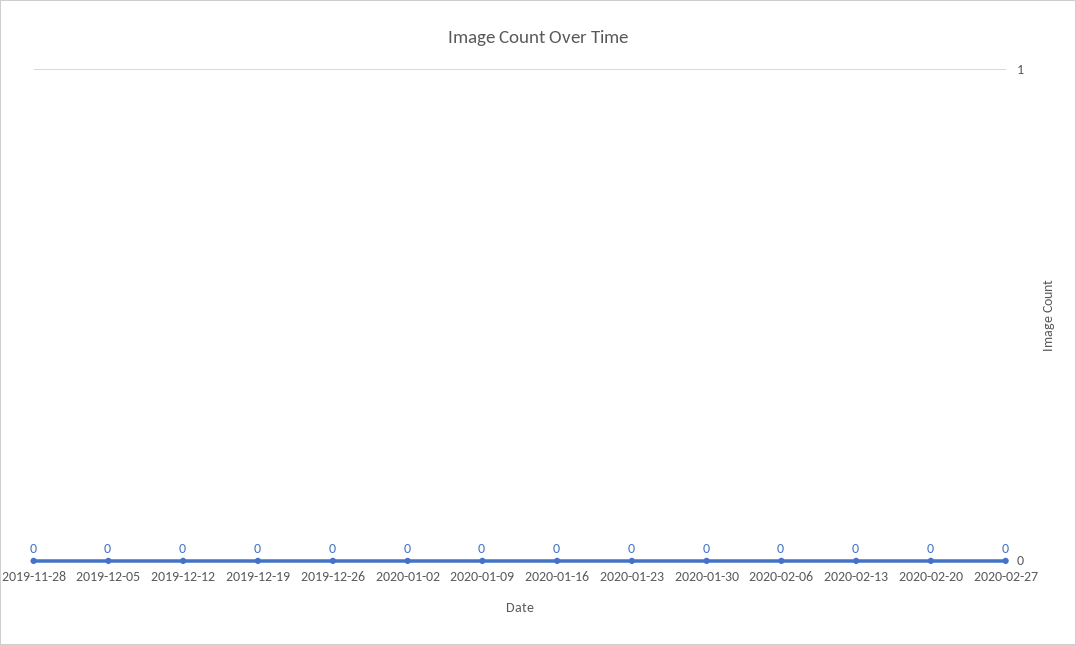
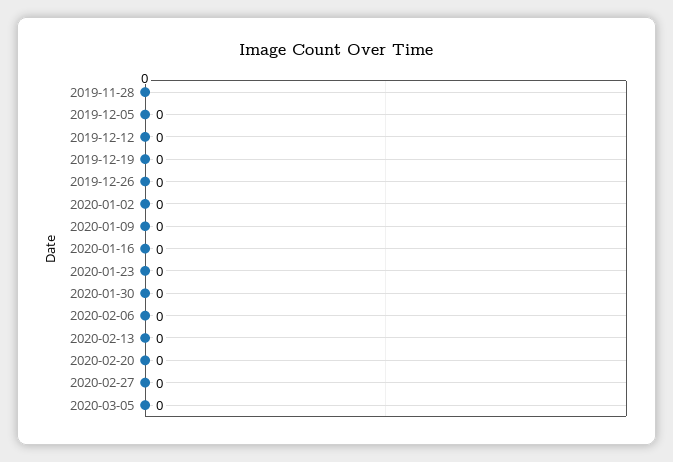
2020-03-05: none -> 0

